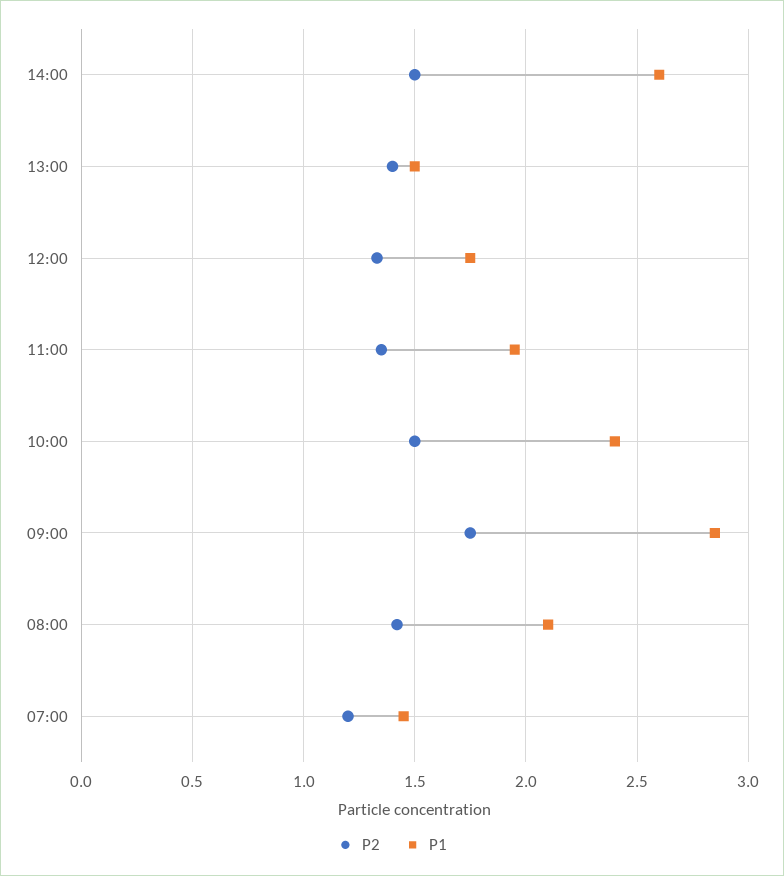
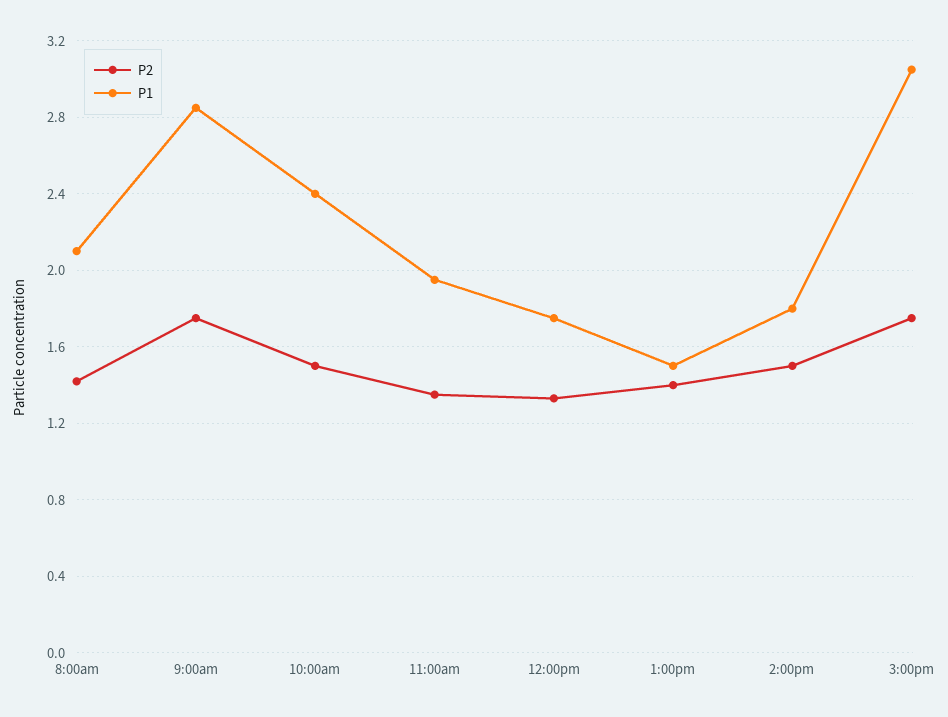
P1, 14:00: 2.6 -> 1.8
P2, 07:00: 1.2 -> none
P1, 07:00: 1.45 -> none
P2, 3:00pm: none -> 1.75
P1, 3:00pm: none -> 3.05

